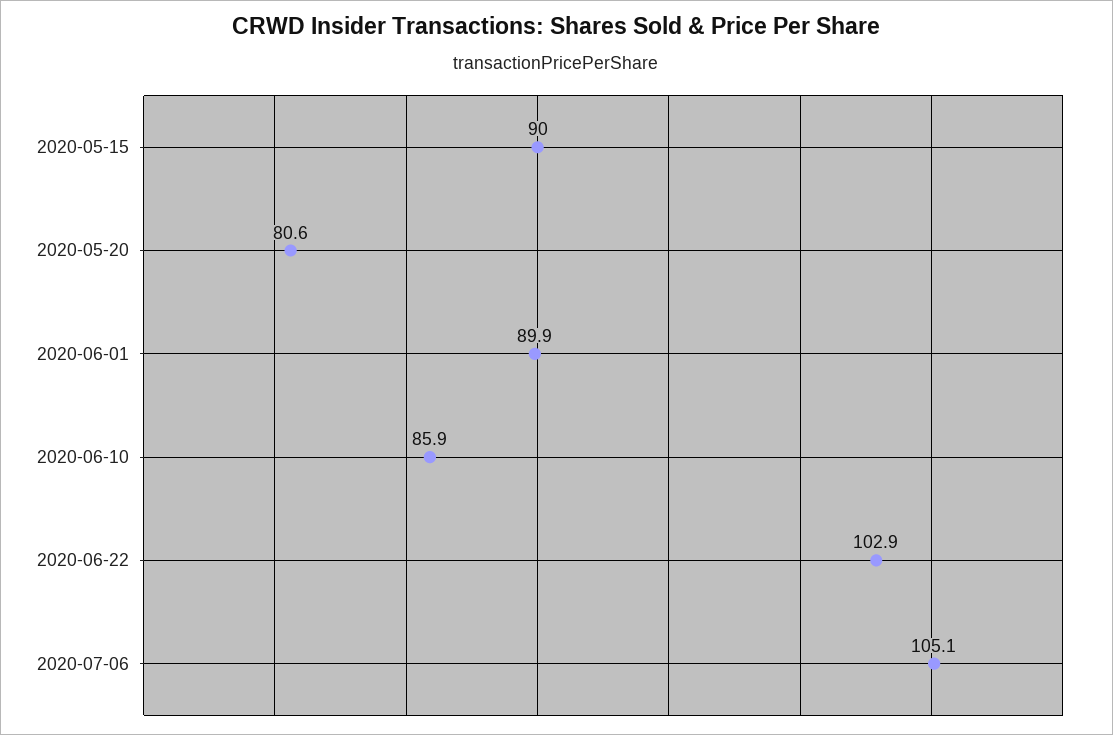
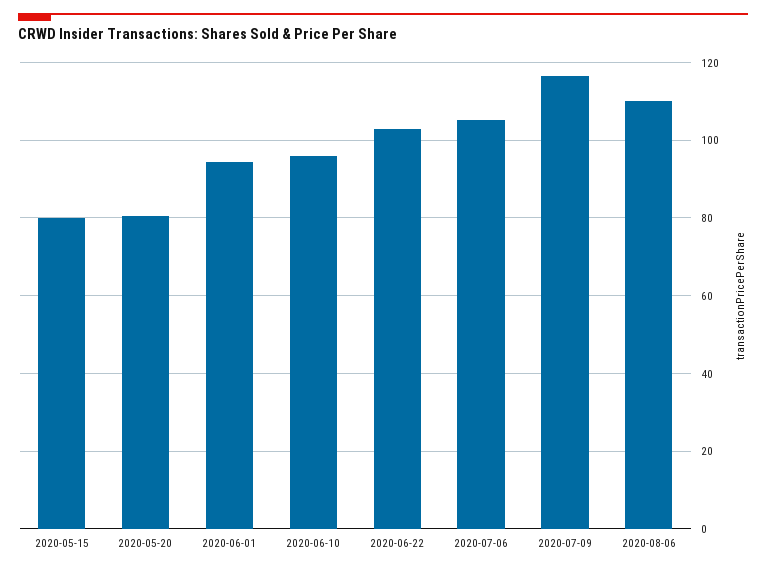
2020-05-15: 90 -> 80
2020-06-01: 89.9 -> 94
2020-06-10: 85.9 -> 96
2020-07-09: none -> 116
2020-08-06: none -> 110

